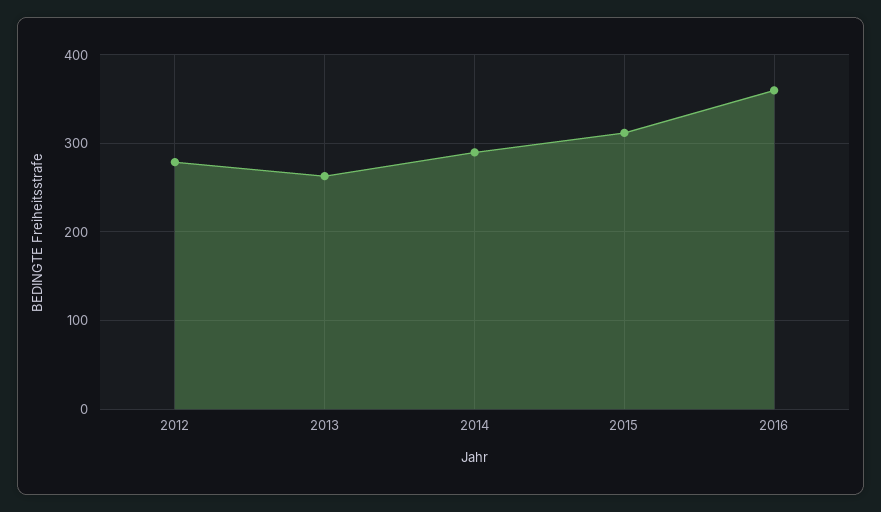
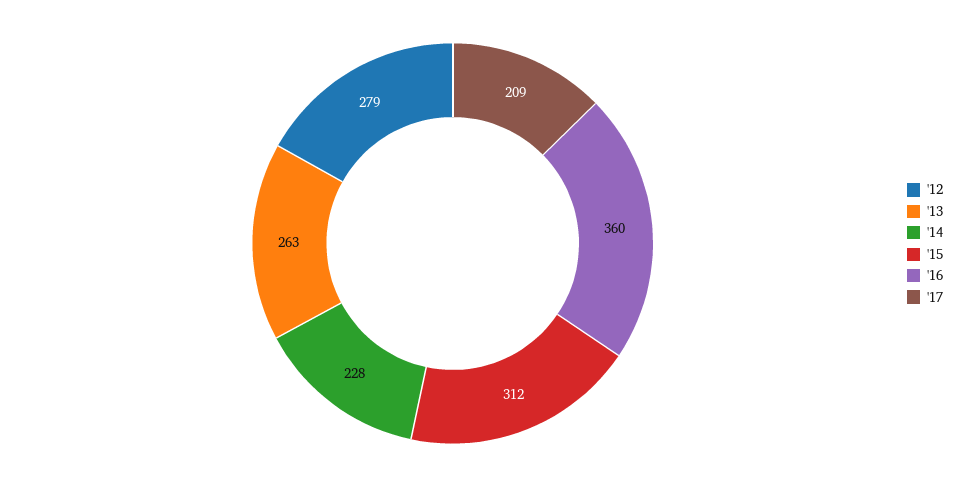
2014: 290 -> 228
'17: none -> 209

